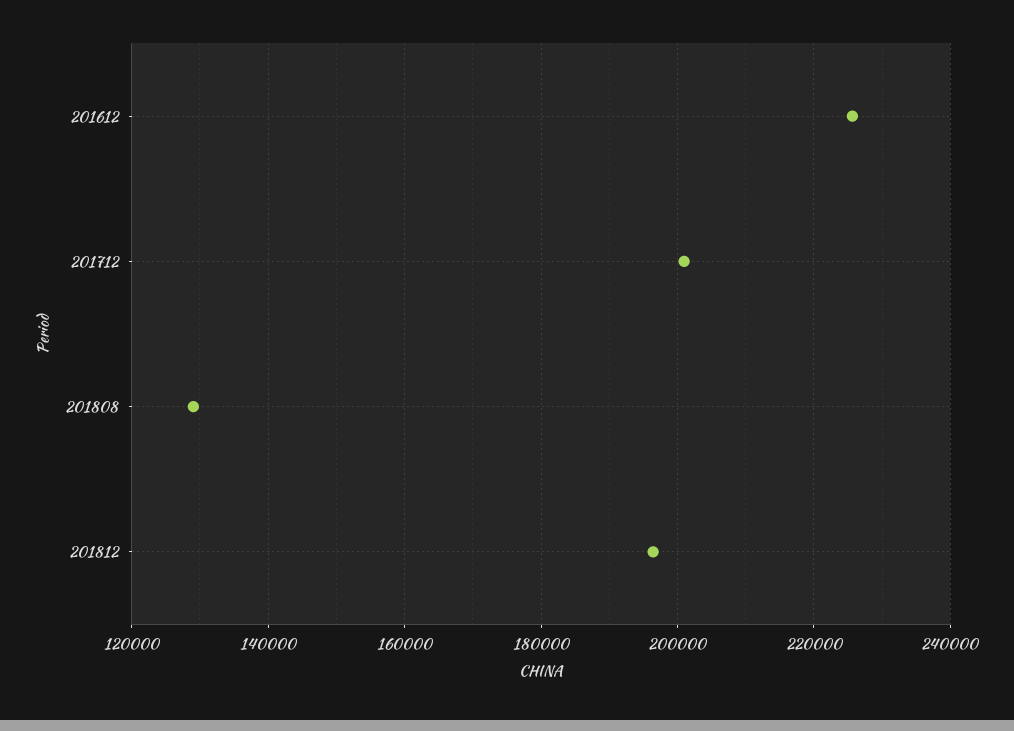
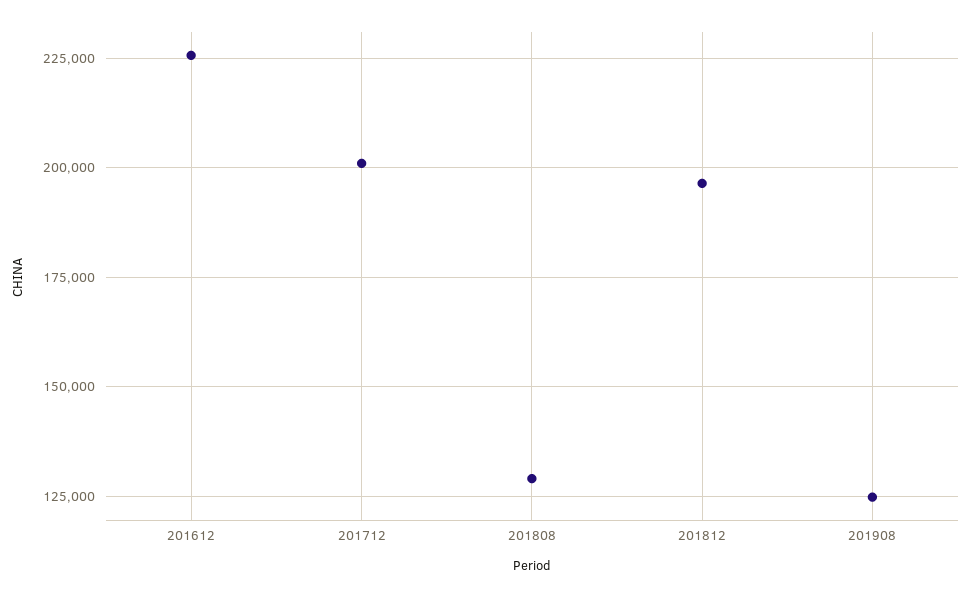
201908: none -> 125000

